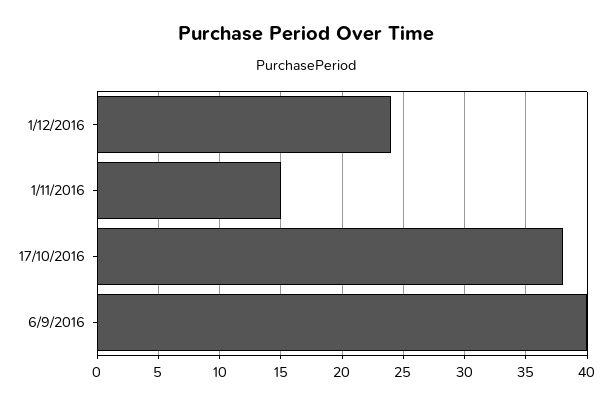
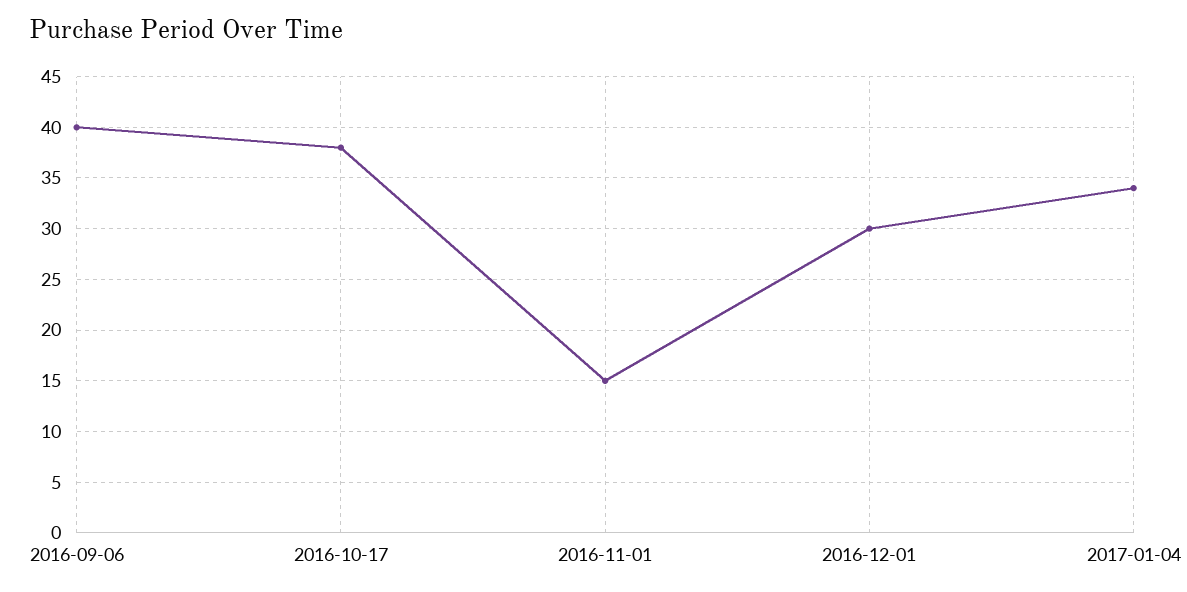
1/12/2016: 24 -> 30
2017-01-04: none -> 34

